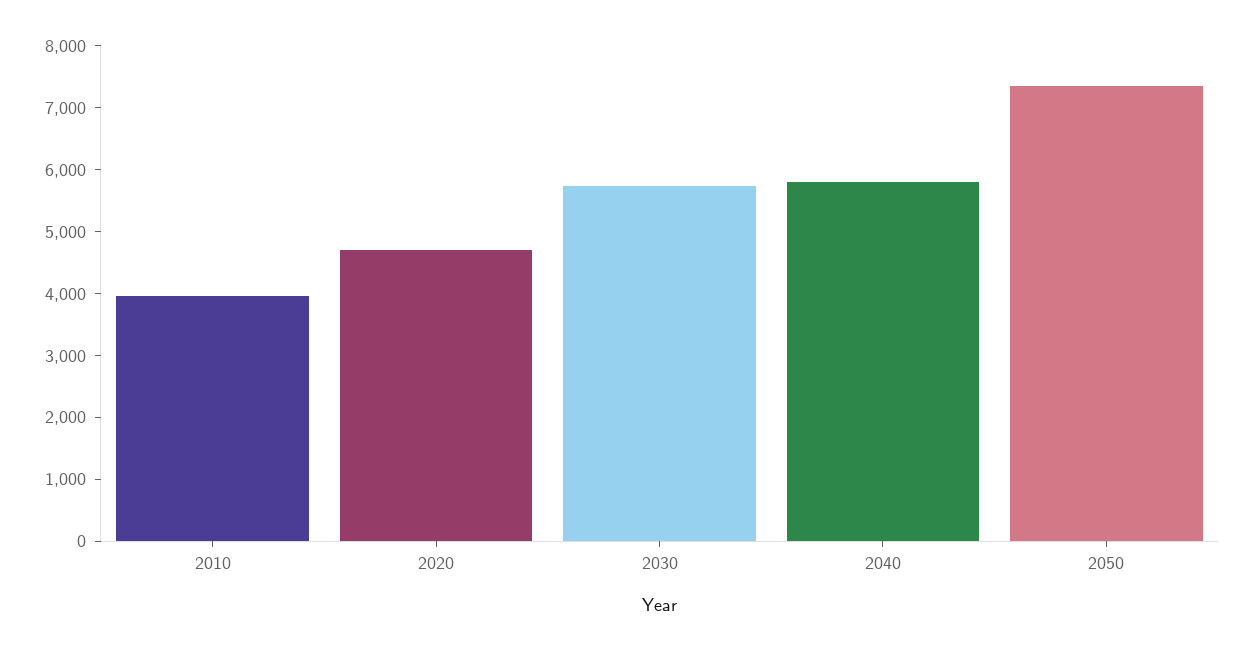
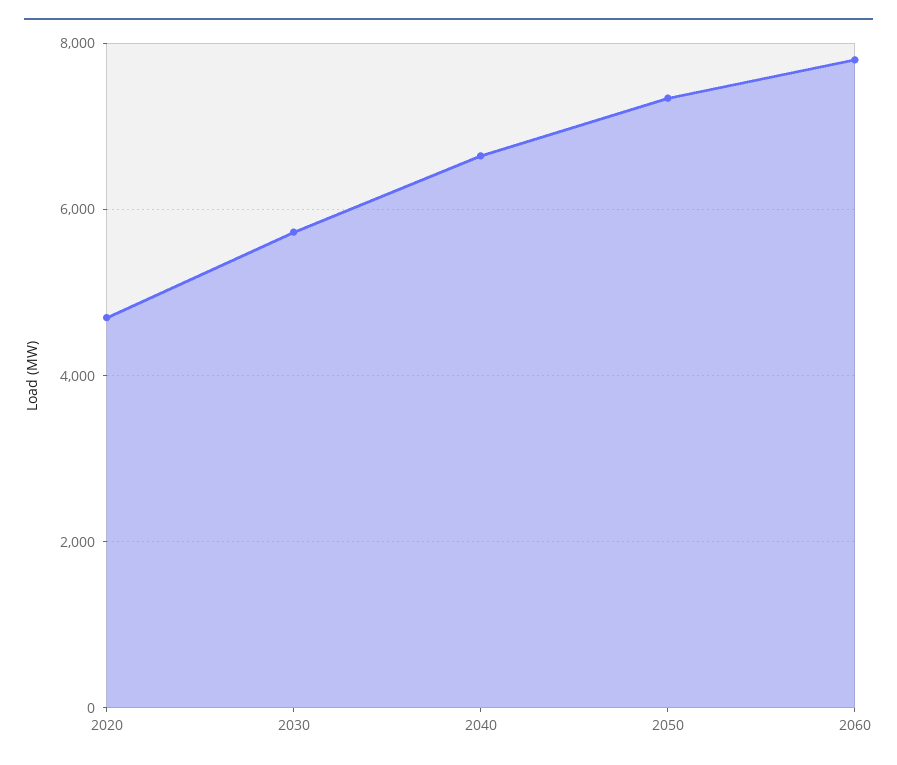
2010: 4000 -> none
2040: 5800 -> 6600
2060: none -> 7800

